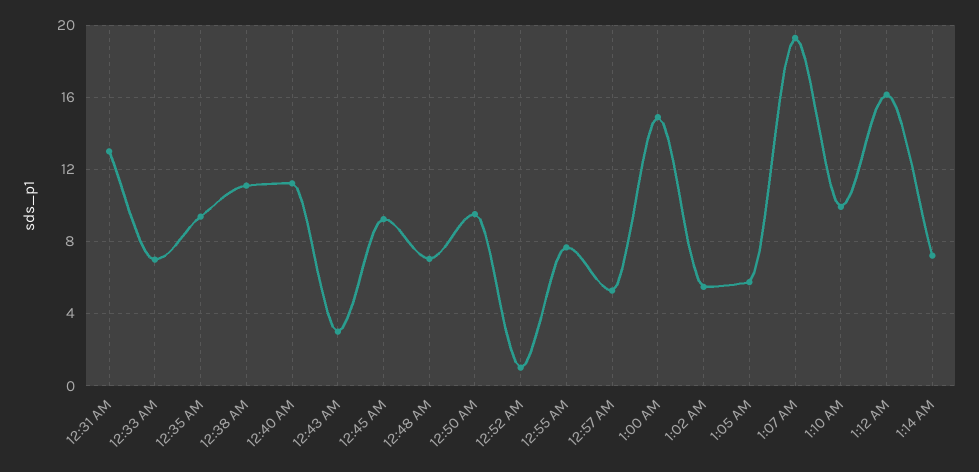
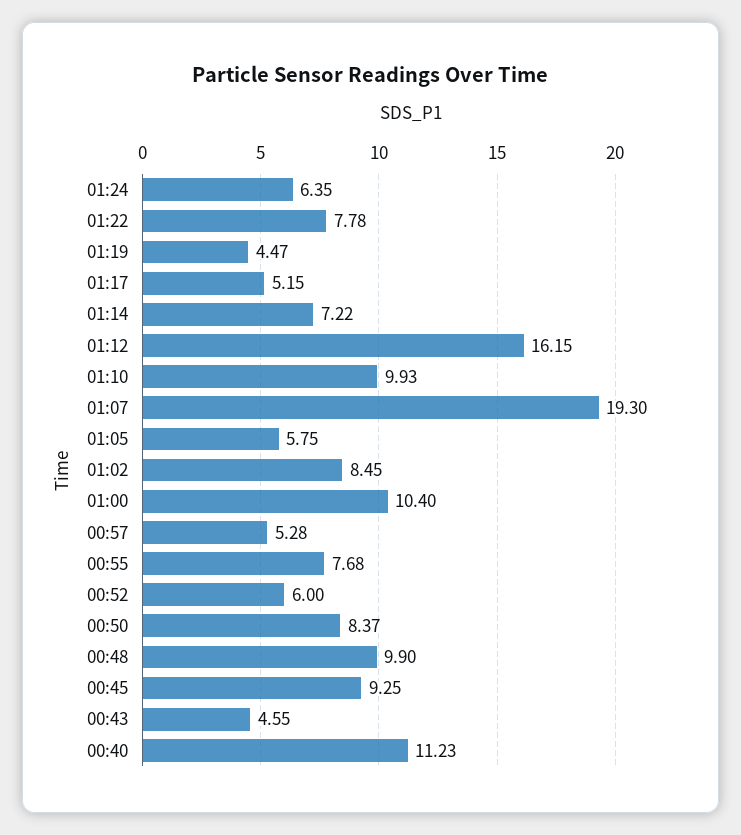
12:31 AM: 13 -> none
12:33 AM: 7 -> none
12:35 AM: 9.5 -> none
12:38 AM: 11 -> none
12:43 AM: 3 -> 4.55
12:48 AM: 7 -> 9.9
12:50 AM: 9.5 -> 8.37
12:52 AM: 1 -> 6
1:00 AM: 15 -> 10.4
1:02 AM: 5.5 -> 8.45
01:24: none -> 6.35
01:22: none -> 7.78
01:19: none -> 4.47
01:17: none -> 5.15

